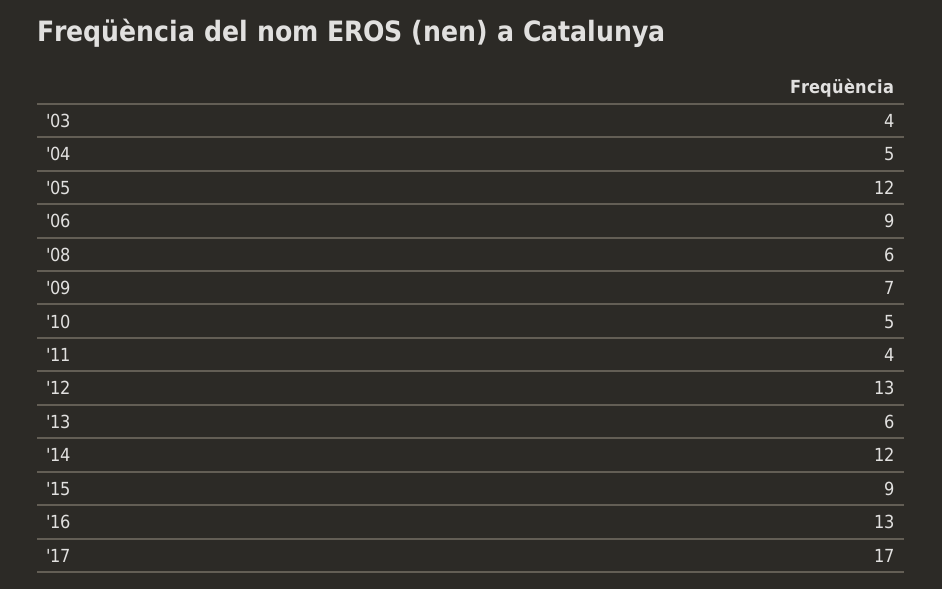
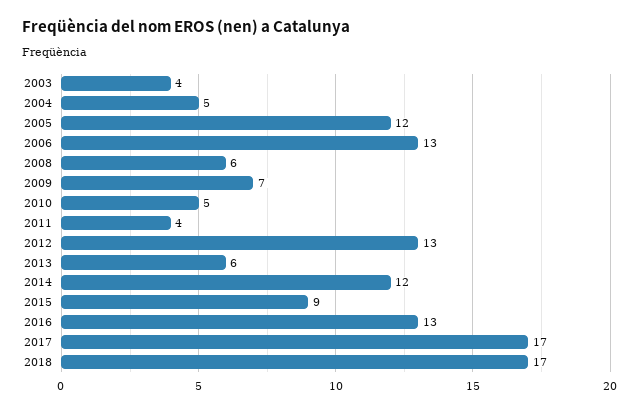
'06: 9 -> 13
2018: none -> 17

